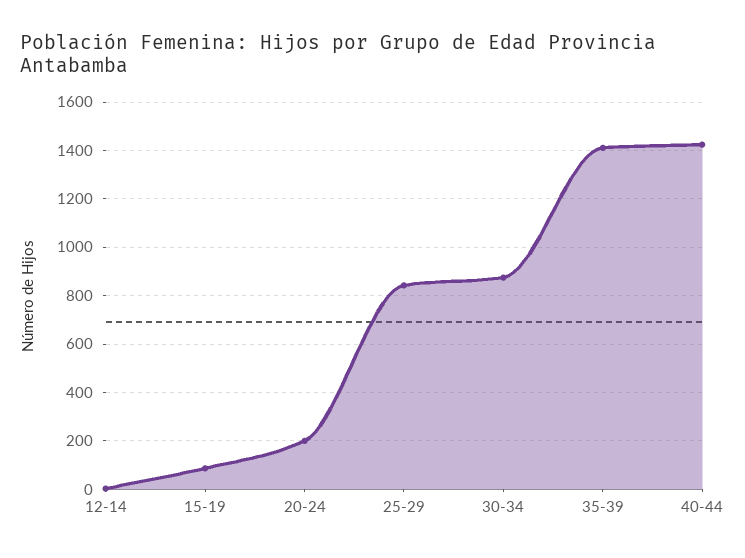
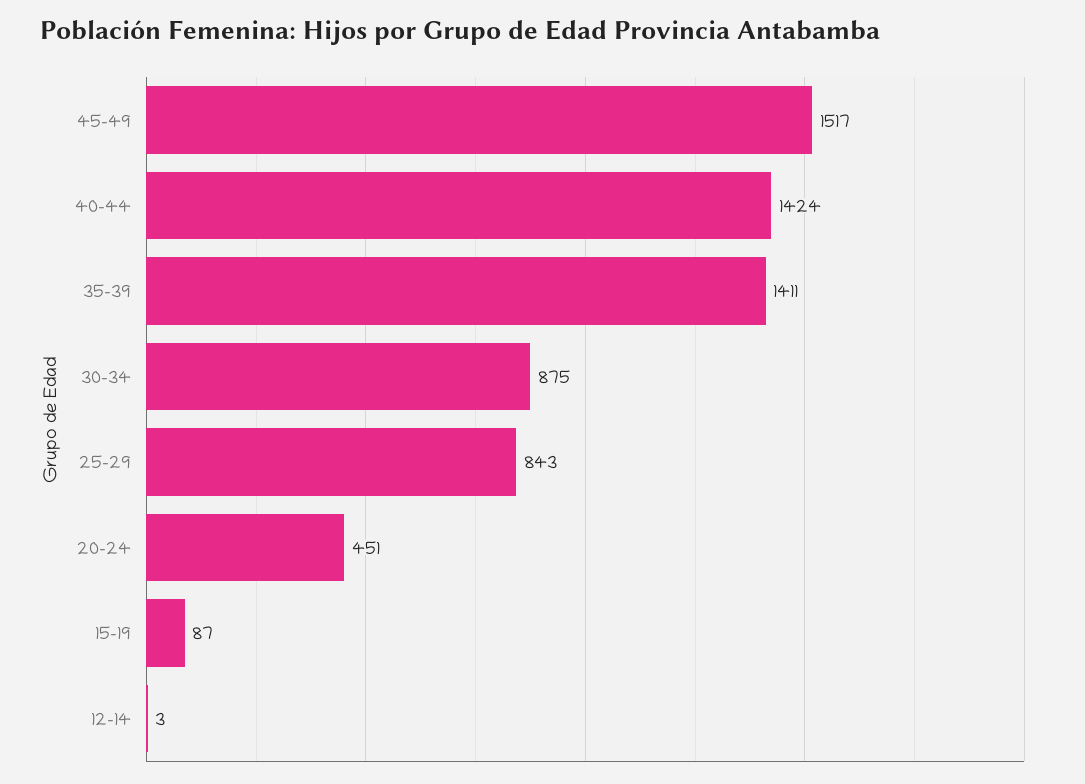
20-24: 200 -> 451
45-49: none -> 1517

